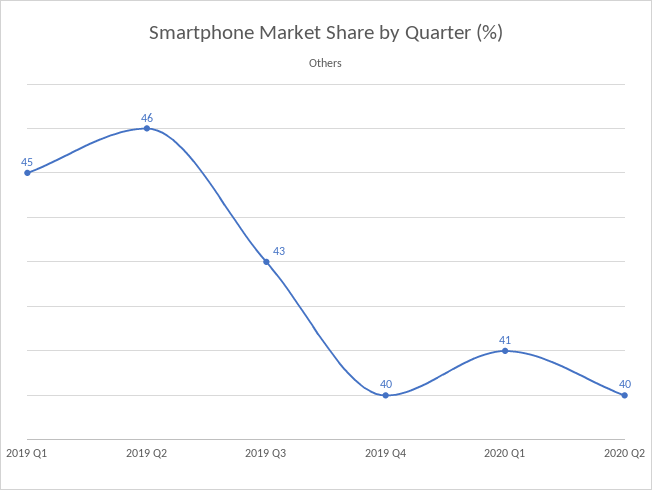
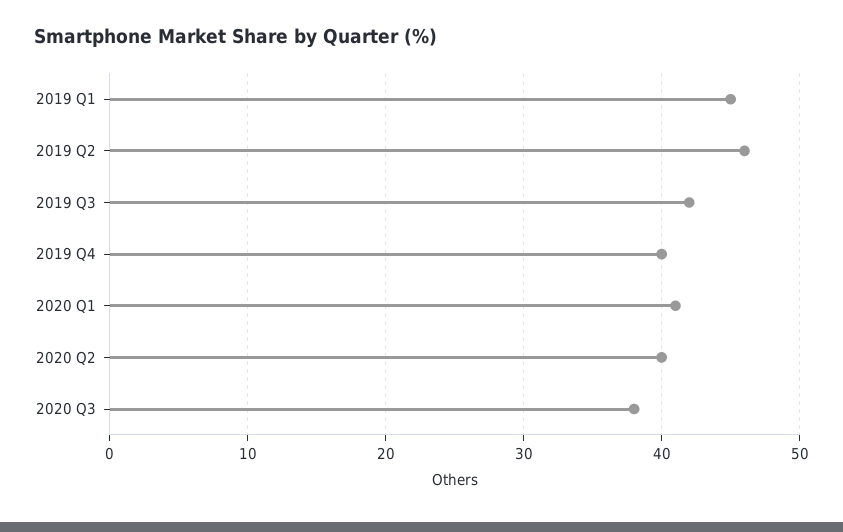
2019 Q3: 43 -> 42
2020 Q3: none -> 38

